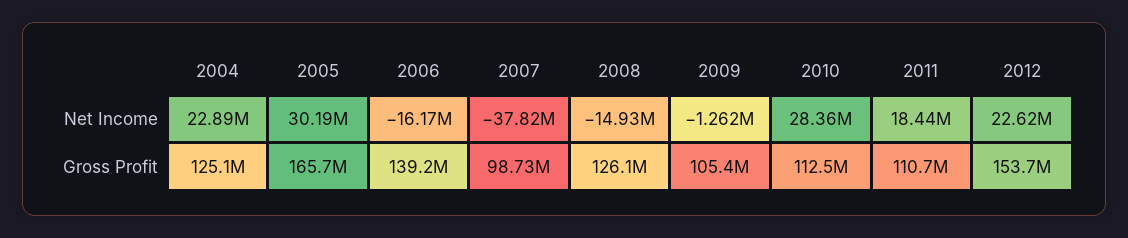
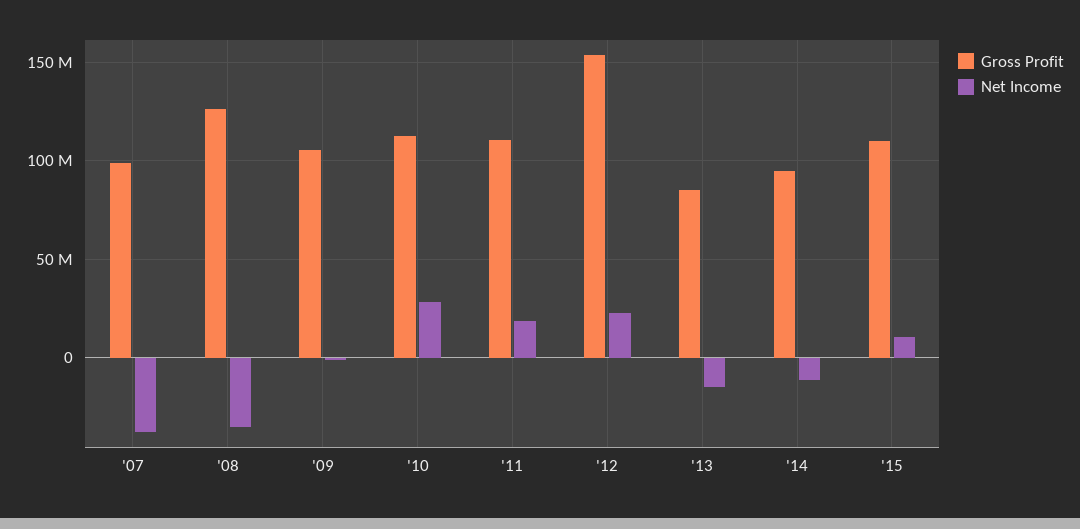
Net Income, 2004: 22890000 -> none
Net Income, 2005: 30190000 -> none
Net Income, 2006: -16170000 -> none
Net Income, 2008: -14930000 -> -35000000
Gross Profit, 2004: 125100000 -> none
Gross Profit, 2005: 165700000 -> none
Gross Profit, 2006: 139200000 -> none
Gross Profit, '13: none -> 85000000
Net Income, '13: none -> -15000000
Gross Profit, '14: none -> 95000000
Net Income, '14: none -> -10000000
Gross Profit, '15: none -> 110000000
Net Income, '15: none -> 10000000

